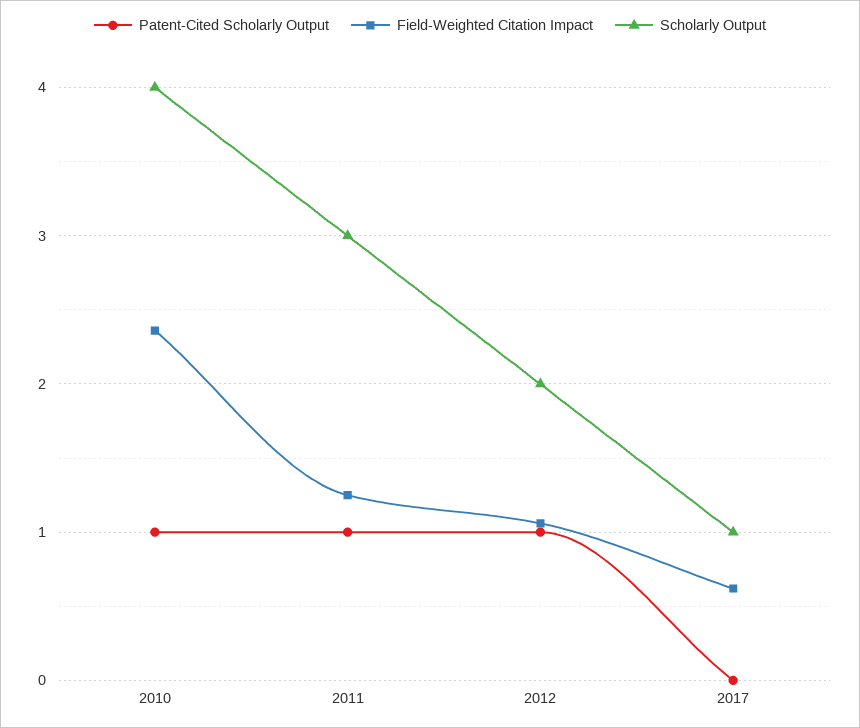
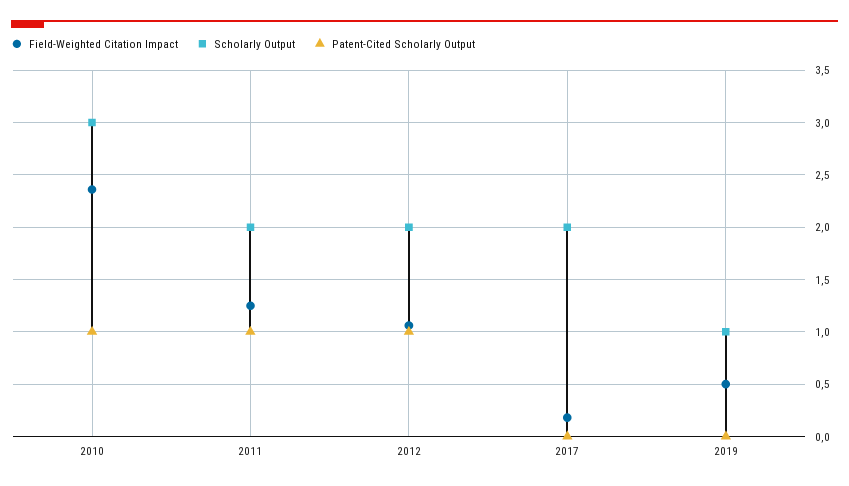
Scholarly Output, 2010: 4 -> 3
Scholarly Output, 2011: 3 -> 2
Field-Weighted Citation Impact, 2017: 0.6 -> 0.2
Scholarly Output, 2017: 1 -> 2
Field-Weighted Citation Impact, 2019: none -> 0.5
Scholarly Output, 2019: none -> 1
Patent-Cited Scholarly Output, 2019: none -> 0

